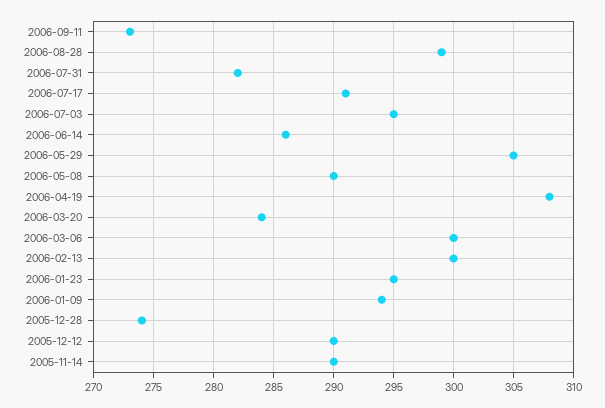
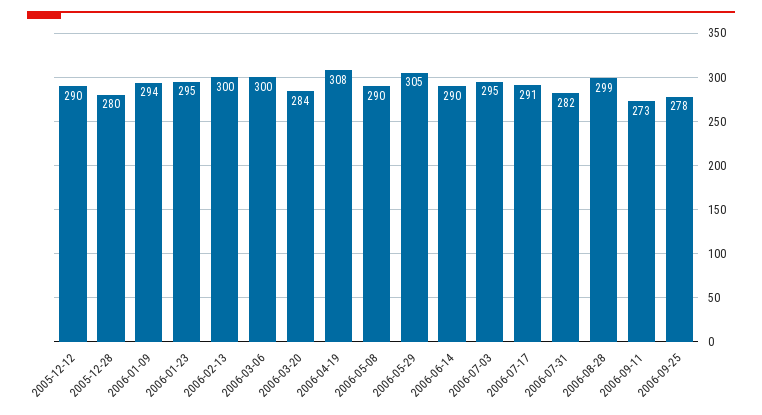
2006-06-14: 286 -> 290
2005-12-28: 274 -> 280
2005-11-14: 290 -> none
2006-09-25: none -> 278

